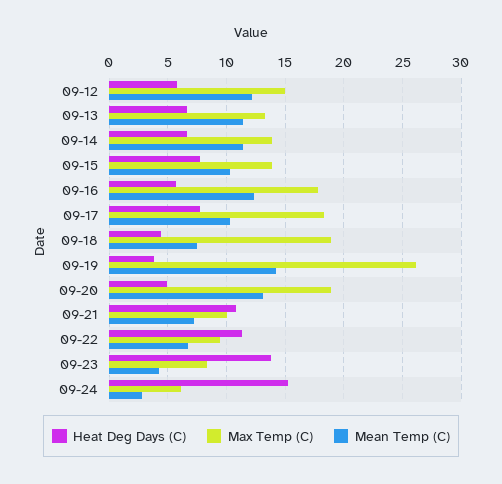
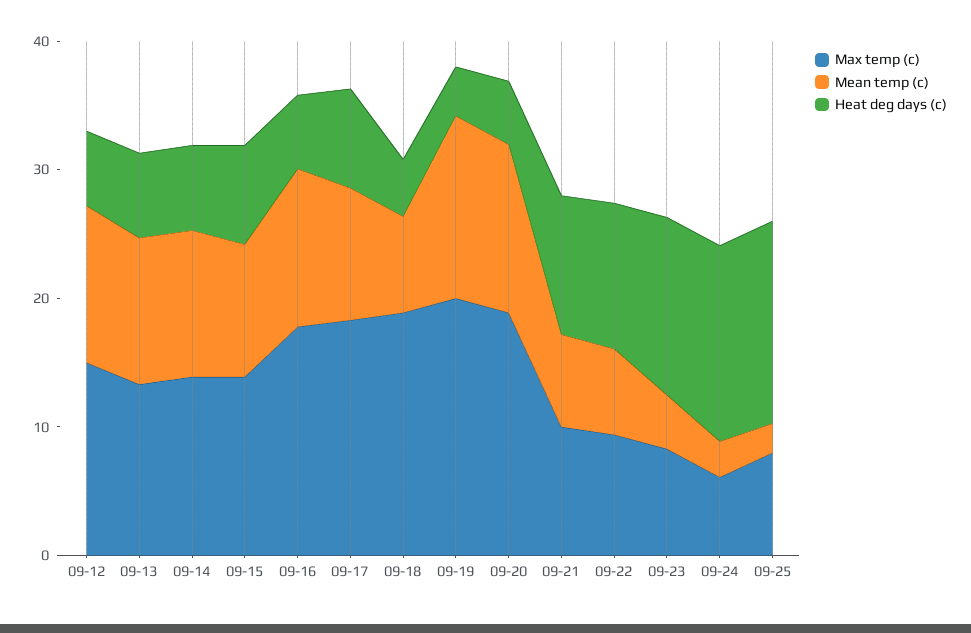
Max Temp (C), 09-19: 26 -> 20
Max Temp (C), 09-25: none -> 8
Mean Temp (C), 09-25: none -> 2
Heat Deg Days (C), 09-25: none -> 16

